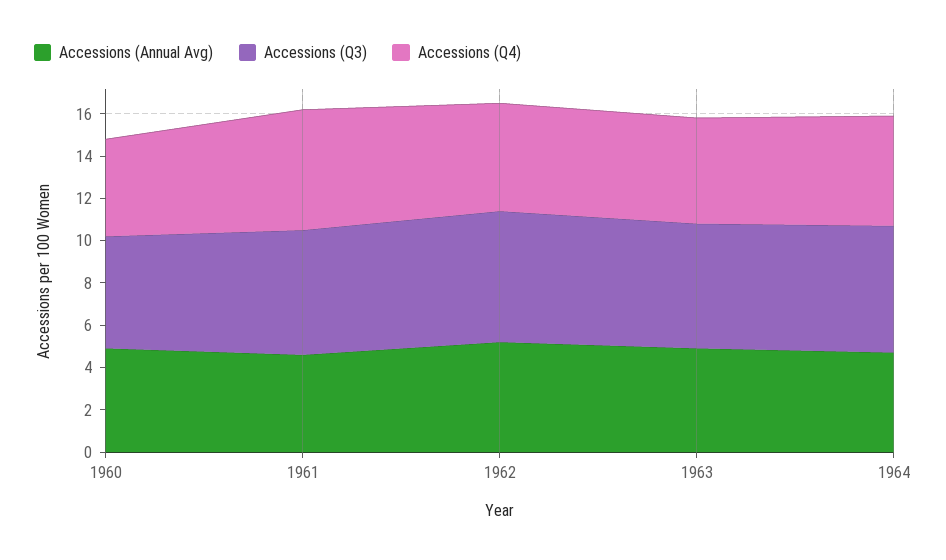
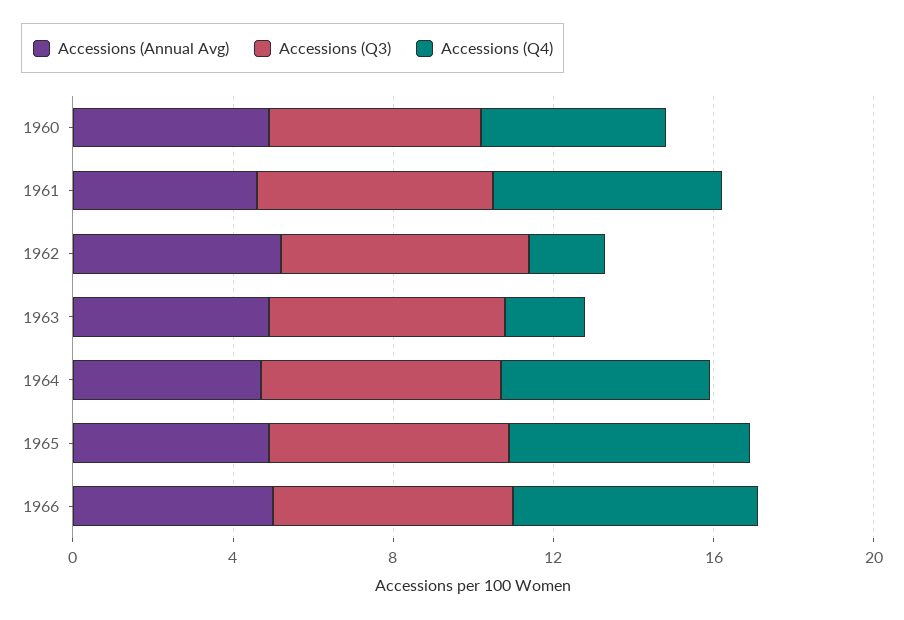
Accessions (Q4), 1962: 5 -> 2
Accessions (Q4), 1963: 5 -> 2
Accessions (Annual Avg), 1965: none -> 5
Accessions (Q3), 1965: none -> 6
Accessions (Q4), 1965: none -> 6
Accessions (Annual Avg), 1966: none -> 5
Accessions (Q3), 1966: none -> 6
Accessions (Q4), 1966: none -> 6

